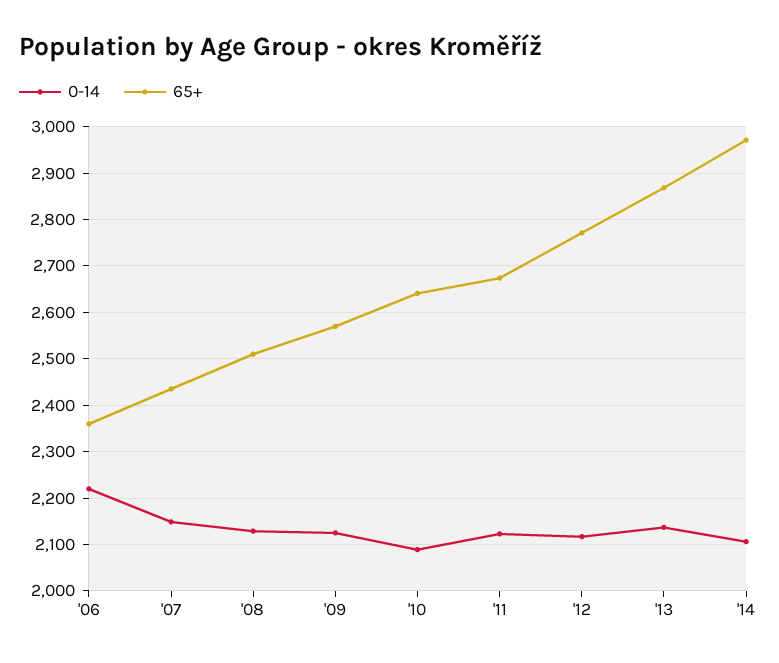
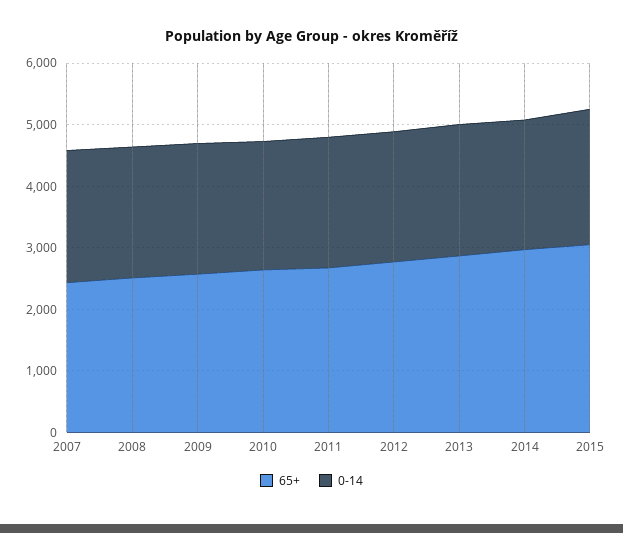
0-14, '06: 2220 -> none
65+, '06: 2360 -> none
65+, 2015: none -> 3000
0-14, 2015: none -> 2200

